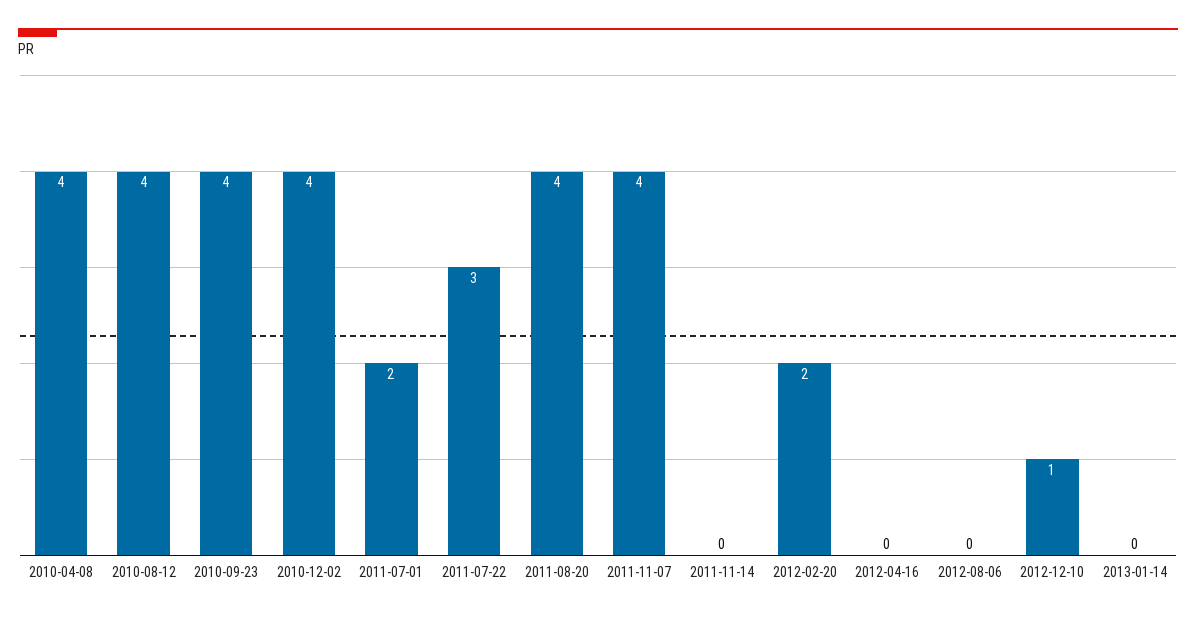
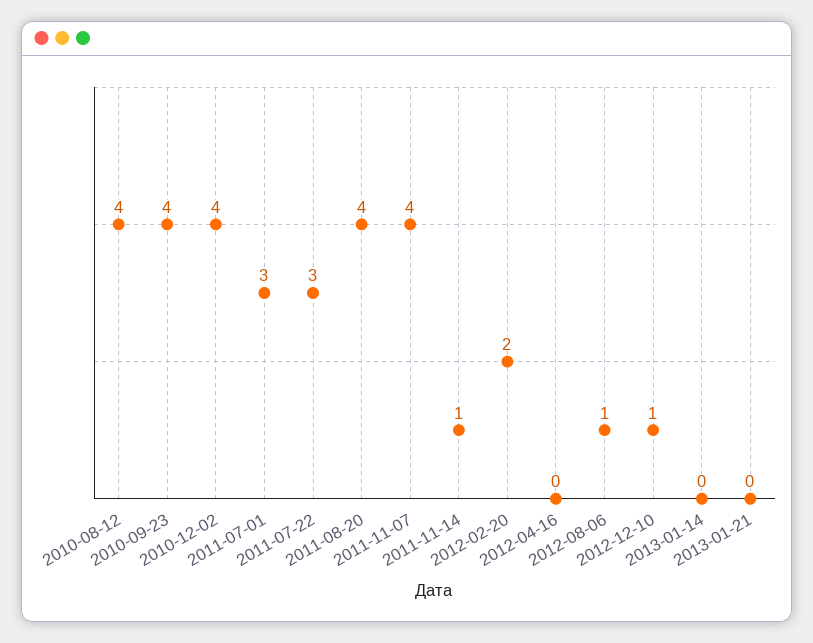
2010-04-08: 4 -> none
2011-07-01: 2 -> 3
2011-11-14: 0 -> 1
2012-08-06: 0 -> 1
2013-01-21: none -> 0

